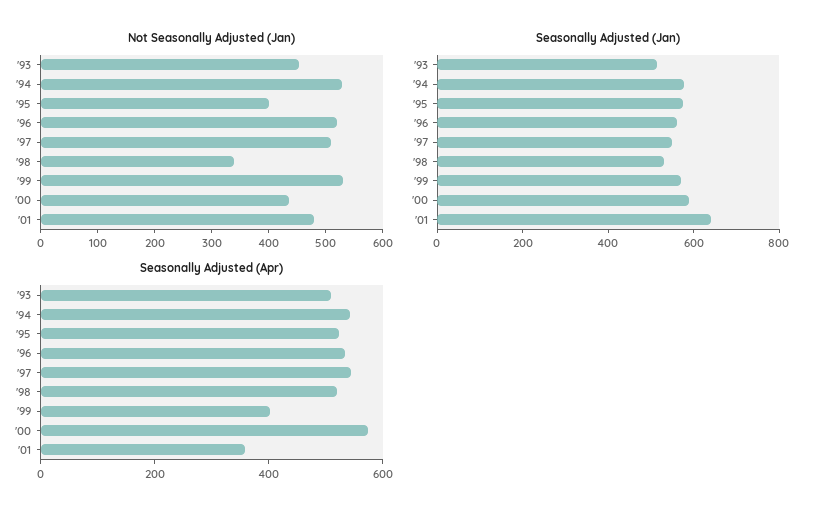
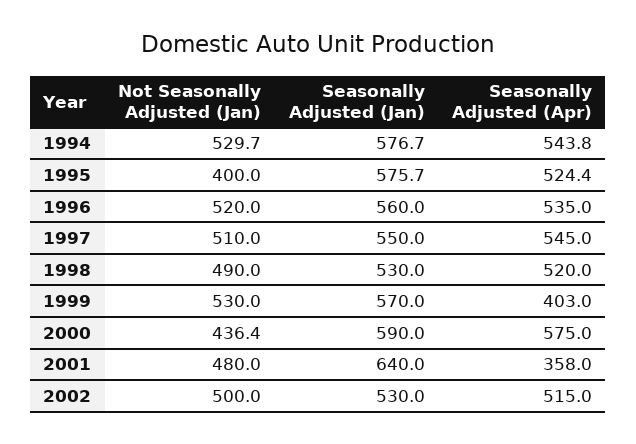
Not Seasonally Adjusted (Jan), '93: 460 -> none
Not Seasonally Adjusted (Jan), '98: 340 -> 490
Seasonally Adjusted (Jan), '93: 500 -> none
Seasonally Adjusted (Apr), '93: 500 -> none
Not Seasonally Adjusted (Jan), 2002: none -> 500
Seasonally Adjusted (Jan), 2002: none -> 530
Seasonally Adjusted (Apr), 2002: none -> 515

